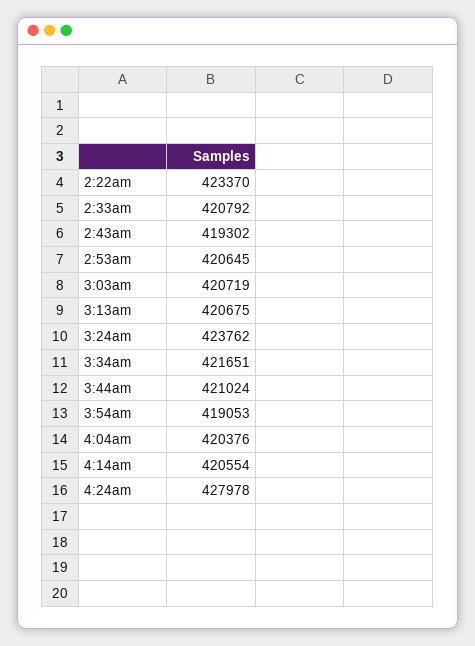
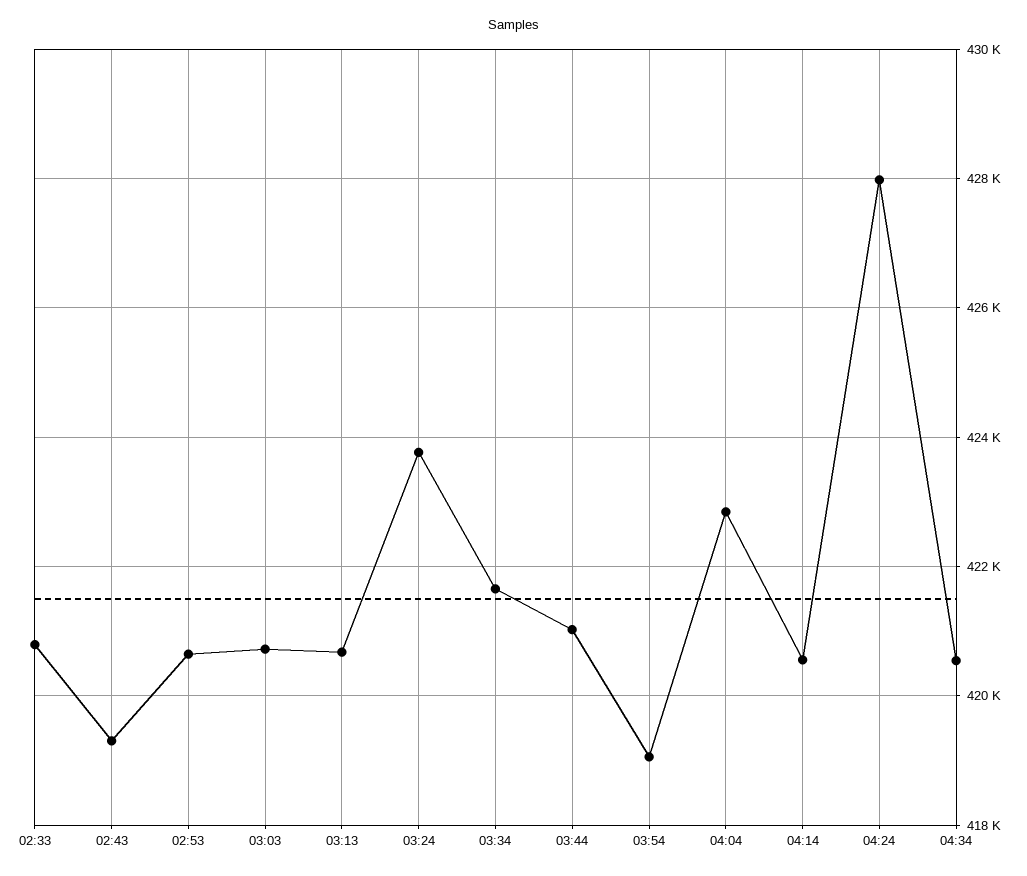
2:22am: 423370 -> none
4:04am: 420376 -> 422800
04:34: none -> 420600

